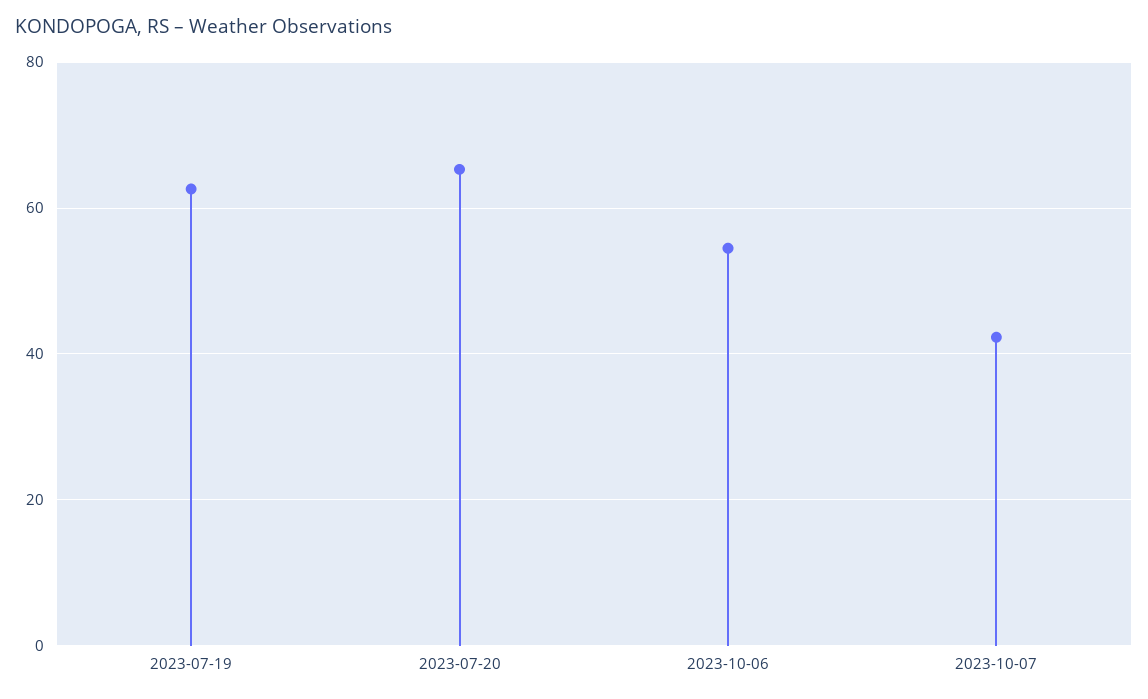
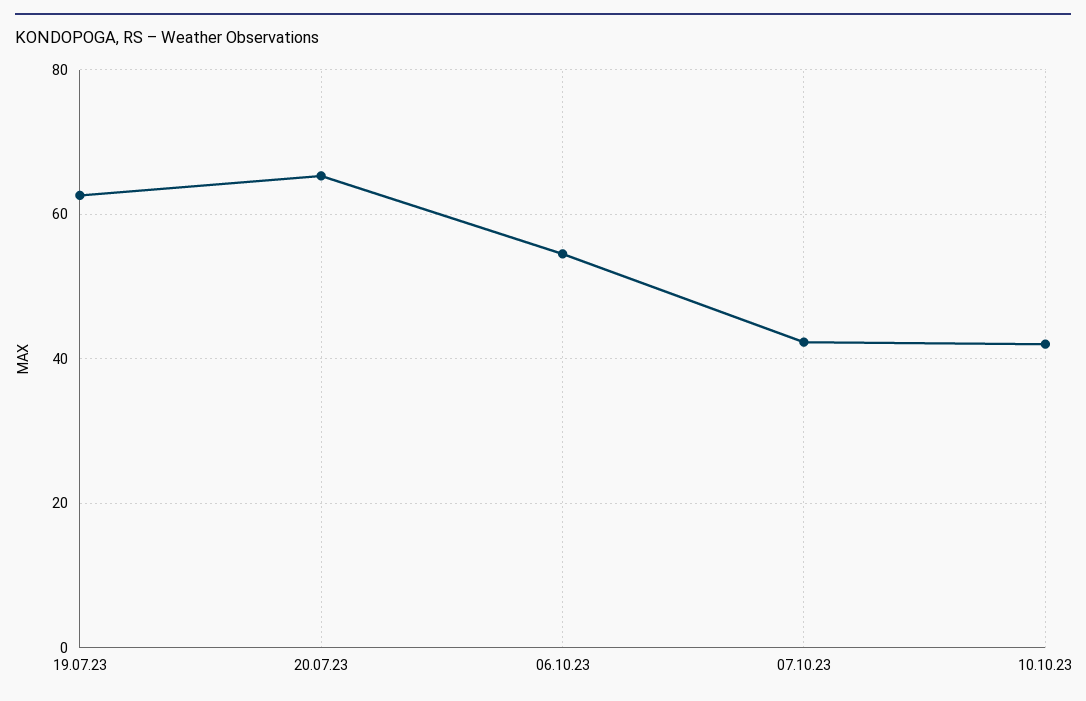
10.10.23: none -> 42

